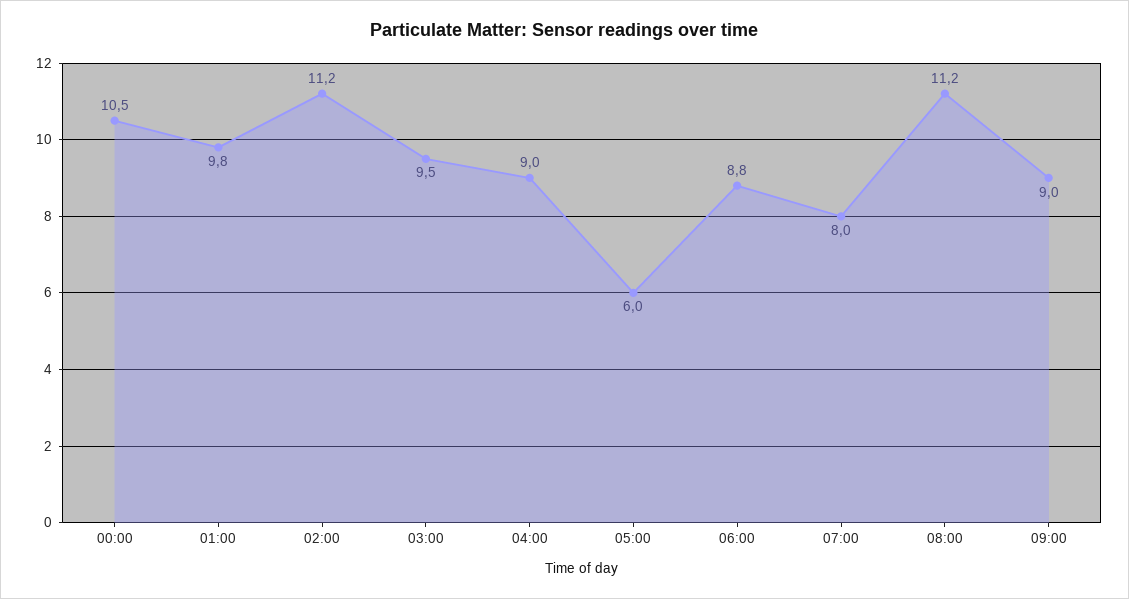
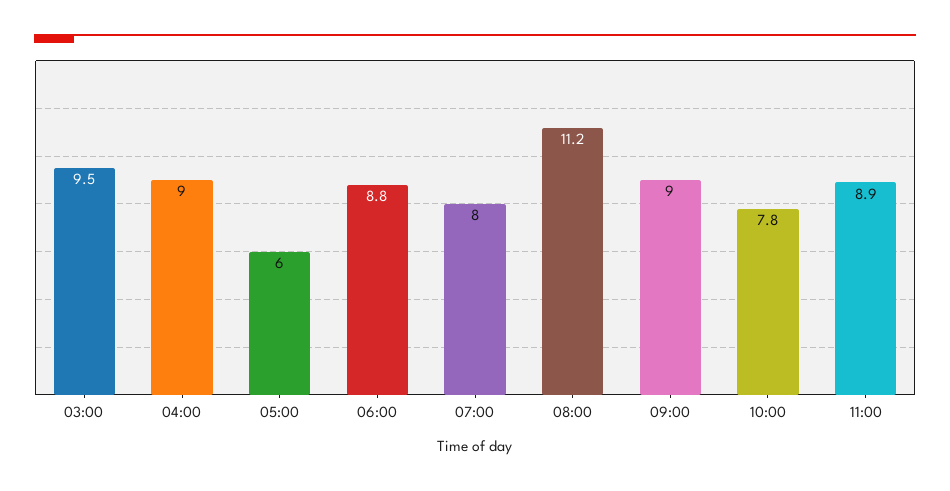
00:00: 10.5 -> none
01:00: 9.8 -> none
02:00: 11.2 -> none
10:00: none -> 7.8
11:00: none -> 8.9

